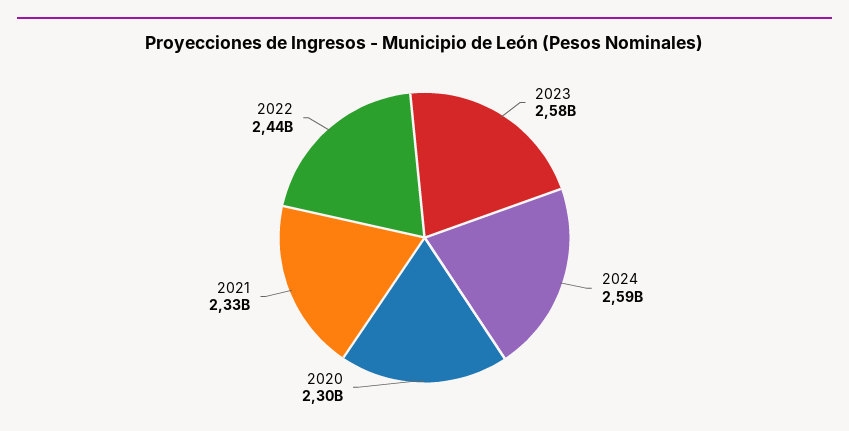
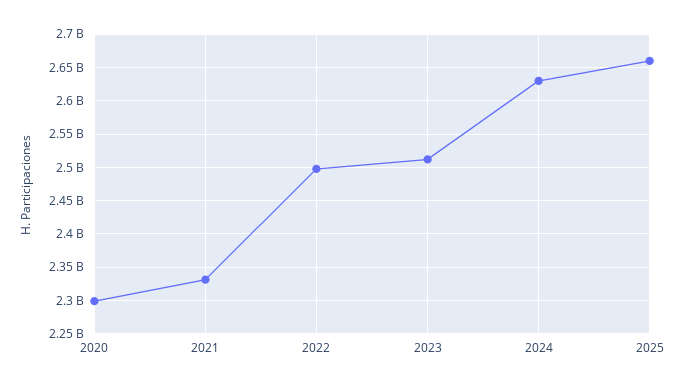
2023: 2580000000 -> 2510000000
2024: 2590000000 -> 2630000000
2022: 2440000000 -> 2500000000
2025: none -> 2660000000

